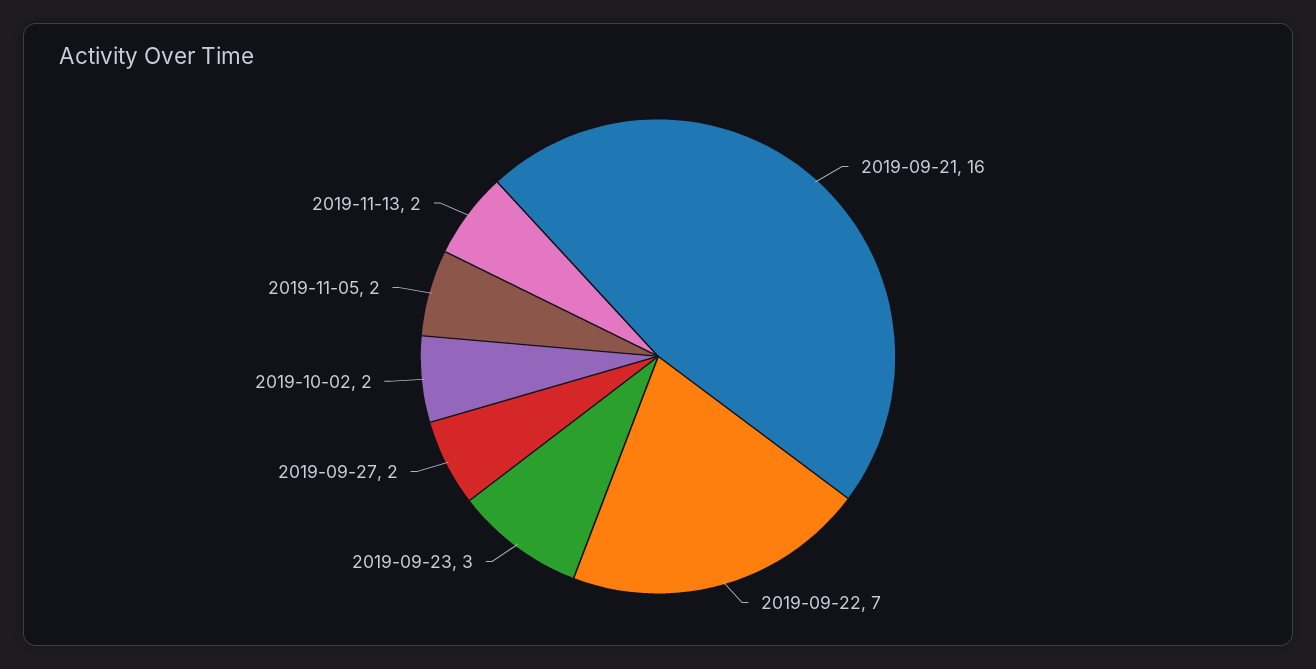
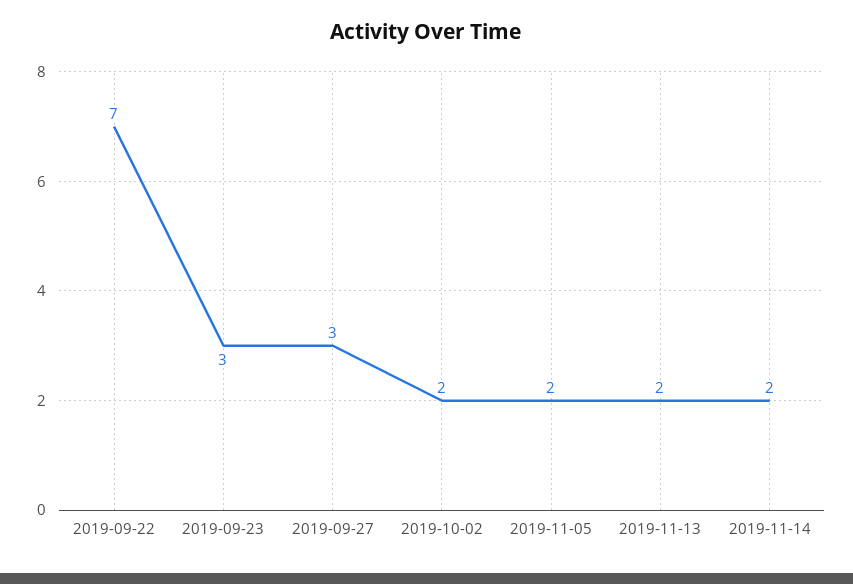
2019-09-21: 16 -> none
2019-09-27: 2 -> 3
2019-11-14: none -> 2

